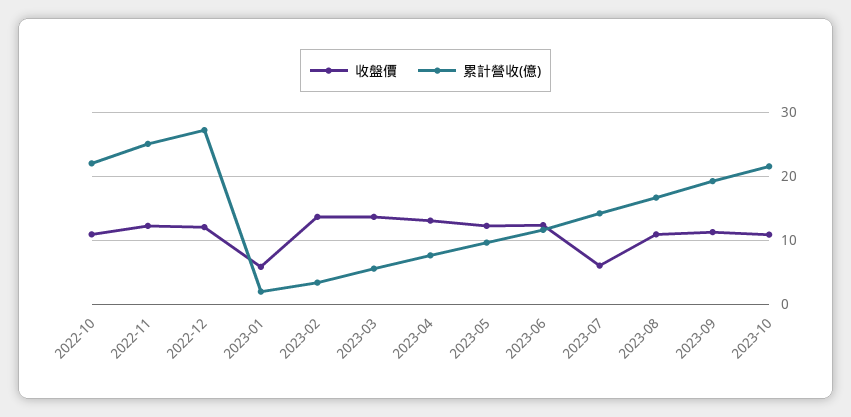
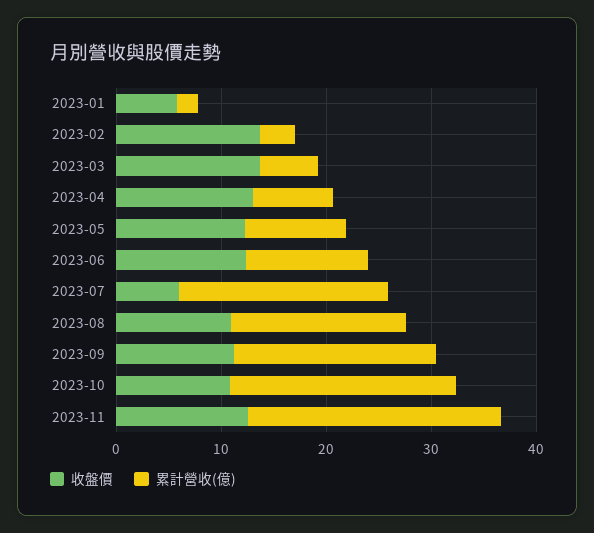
收盤價, 2022-10: 11 -> none
累計營收(億), 2022-10: 22 -> none
收盤價, 2022-11: 12 -> none
累計營收(億), 2022-11: 25 -> none
收盤價, 2022-12: 12 -> none
累計營收(億), 2022-12: 27 -> none
累計營收(億), 2023-07: 14 -> 20
收盤價, 2023-11: none -> 12
累計營收(億), 2023-11: none -> 24

